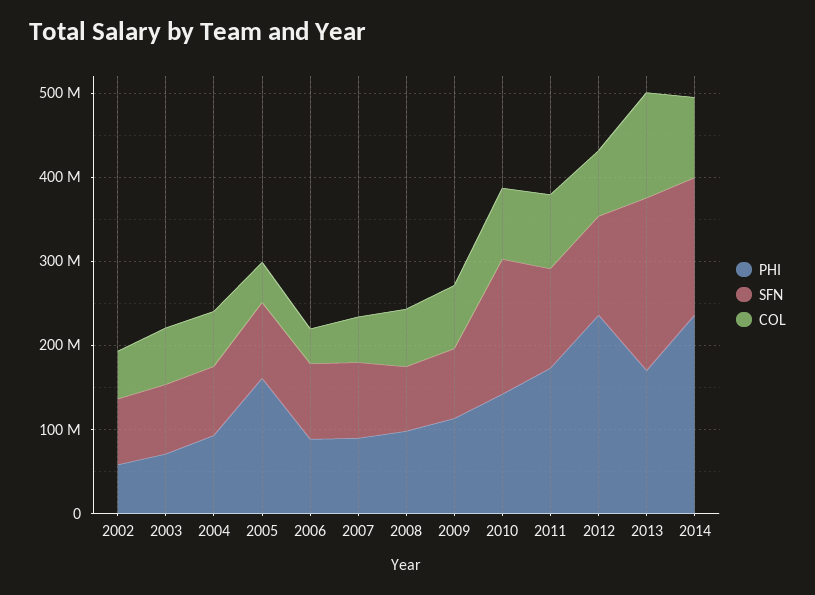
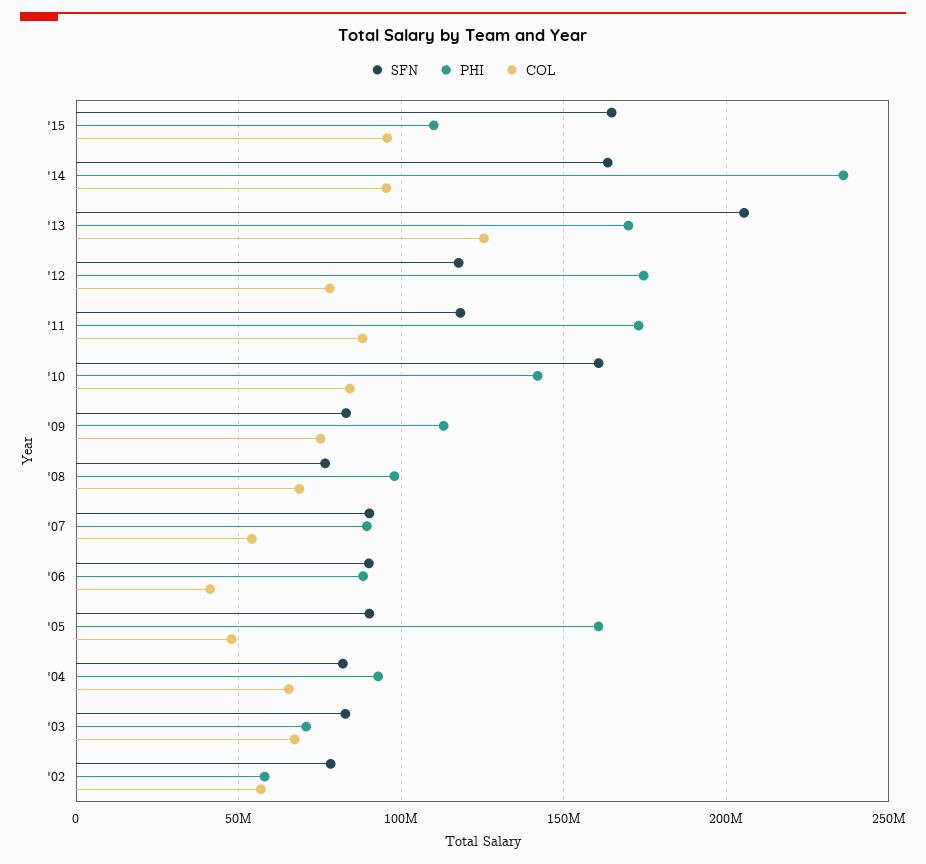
PHI, 2012: 240000000 -> 175000000
SFN, '15: none -> 165000000
PHI, '15: none -> 110000000
COL, '15: none -> 95000000

